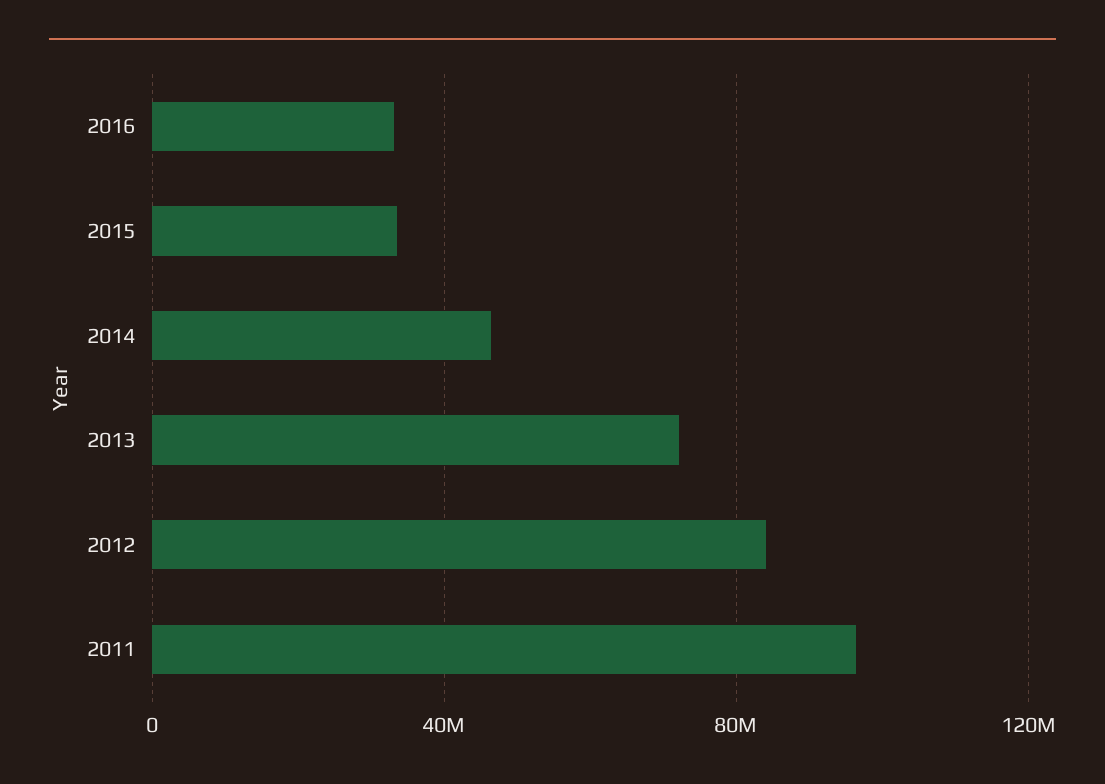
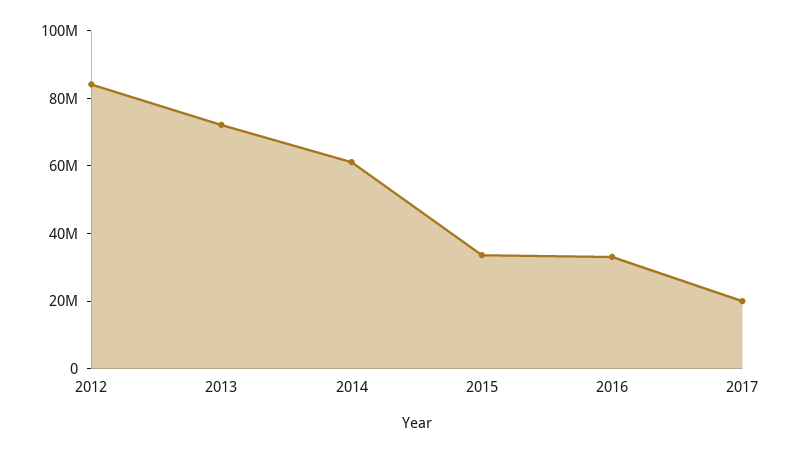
2014: 45000000 -> 60000000
2011: 95000000 -> none
2017: none -> 20000000

